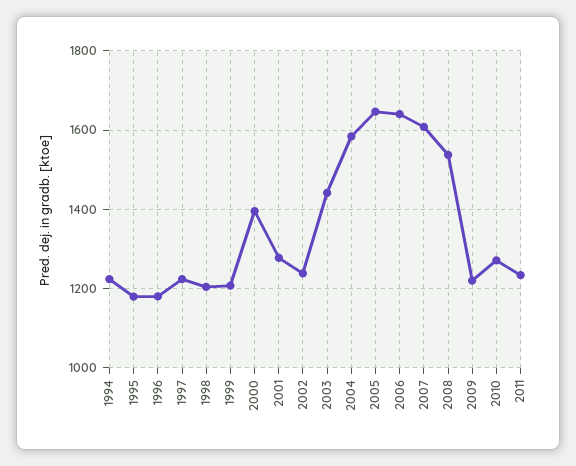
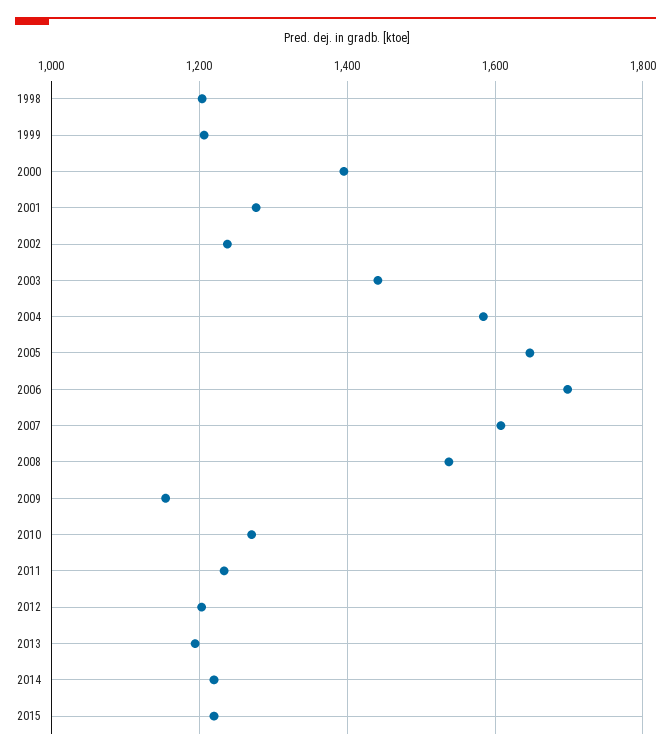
1994: 1220 -> none
1995: 1180 -> none
1996: 1180 -> none
1997: 1220 -> none
2006: 1640 -> 1700
2009: 1220 -> 1160
2012: none -> 1200
2013: none -> 1200
2014: none -> 1220
2015: none -> 1220

